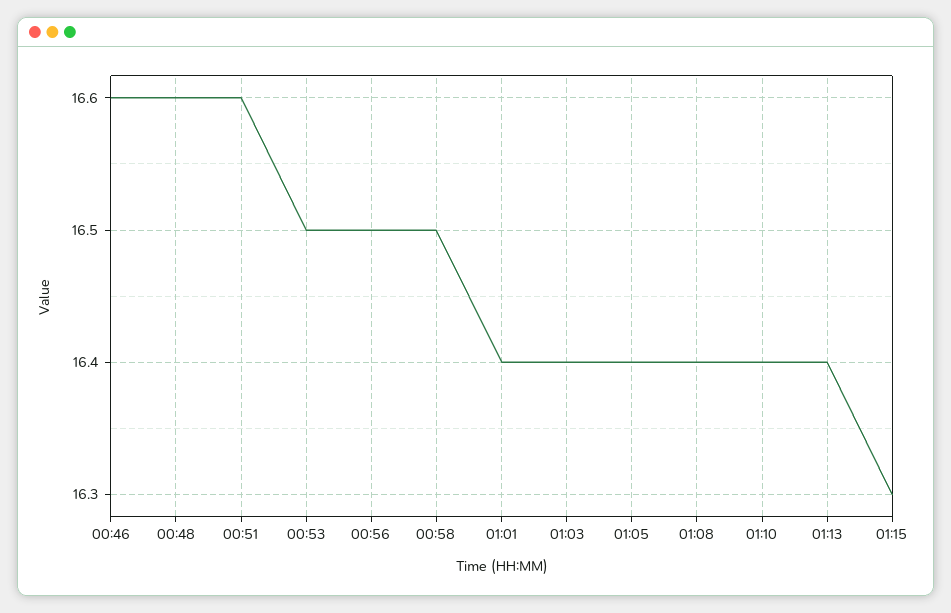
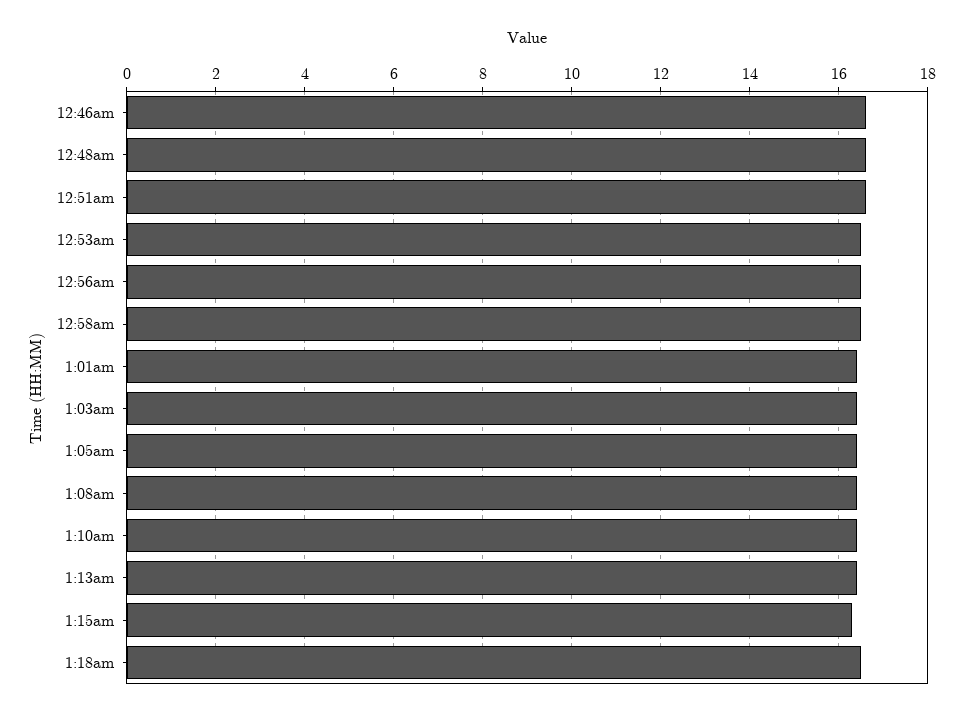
1:18am: none -> 16.5

